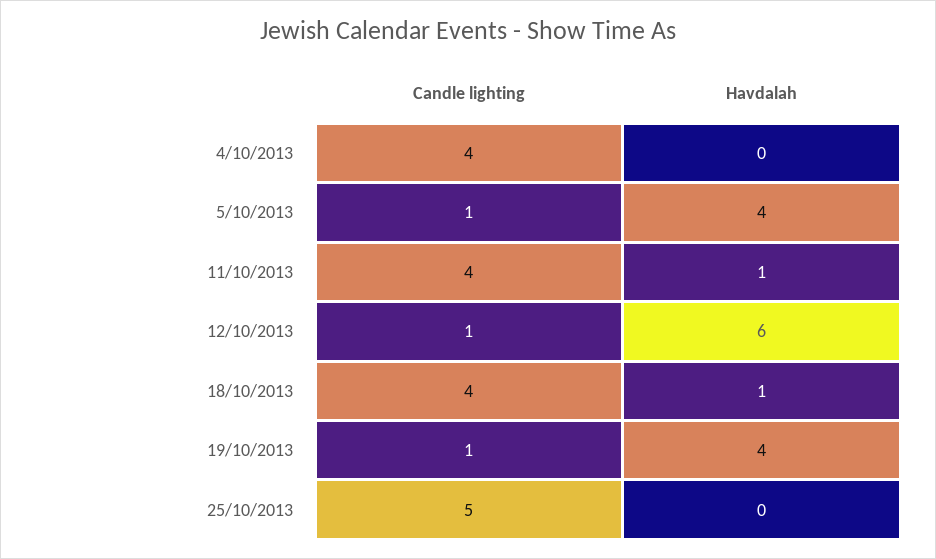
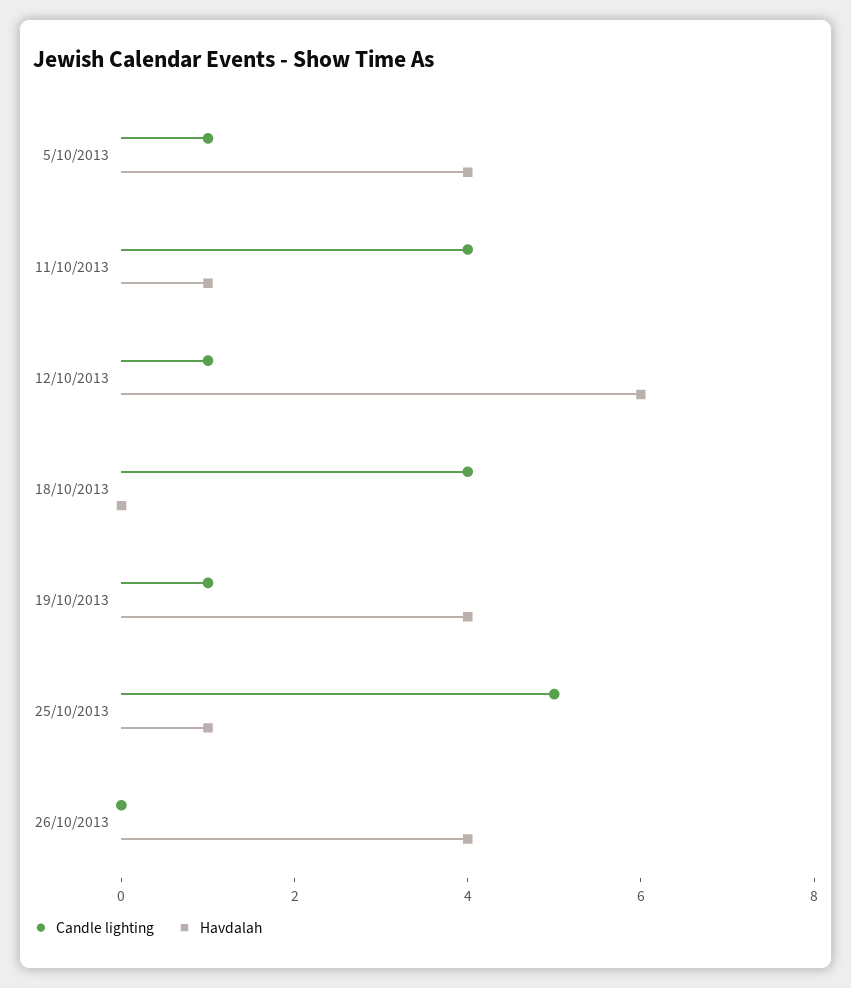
Candle lighting, 4/10/2013: 4 -> none
Havdalah, 4/10/2013: 0 -> none
Havdalah, 18/10/2013: 1 -> 0
Havdalah, 25/10/2013: 0 -> 1
Candle lighting, 26/10/2013: none -> 0
Havdalah, 26/10/2013: none -> 4

